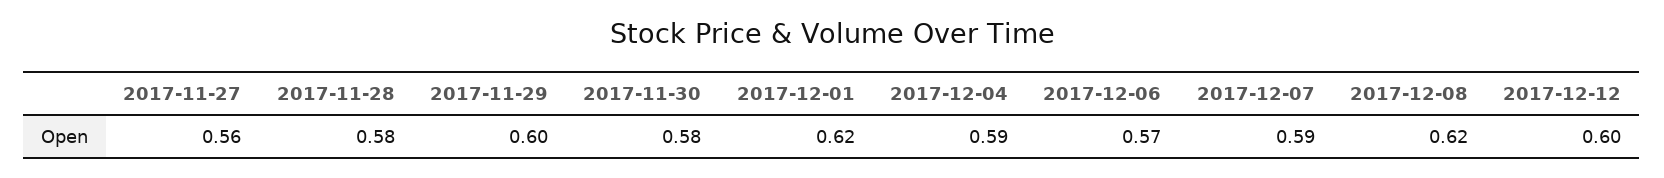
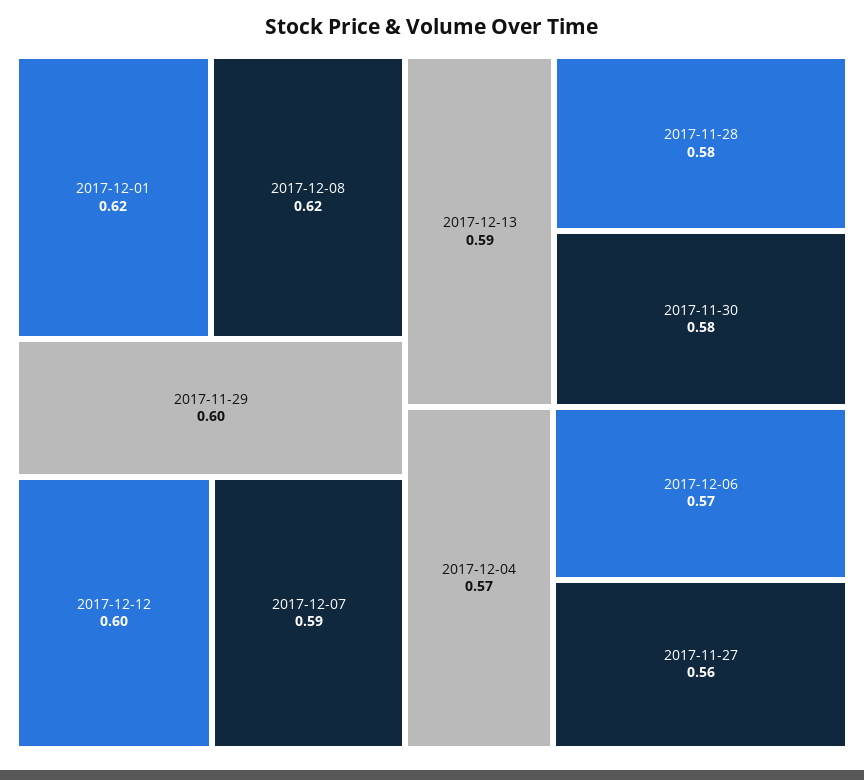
2017-12-04: 0.59 -> 0.57
2017-12-13: none -> 0.59

